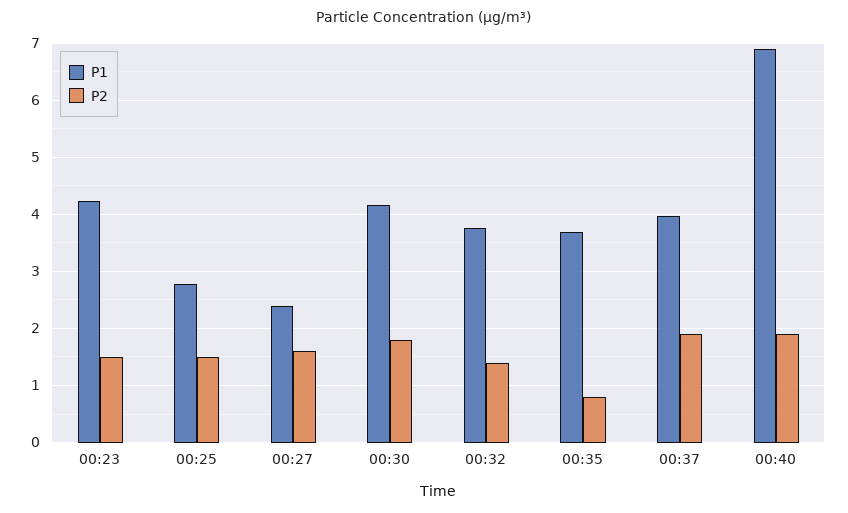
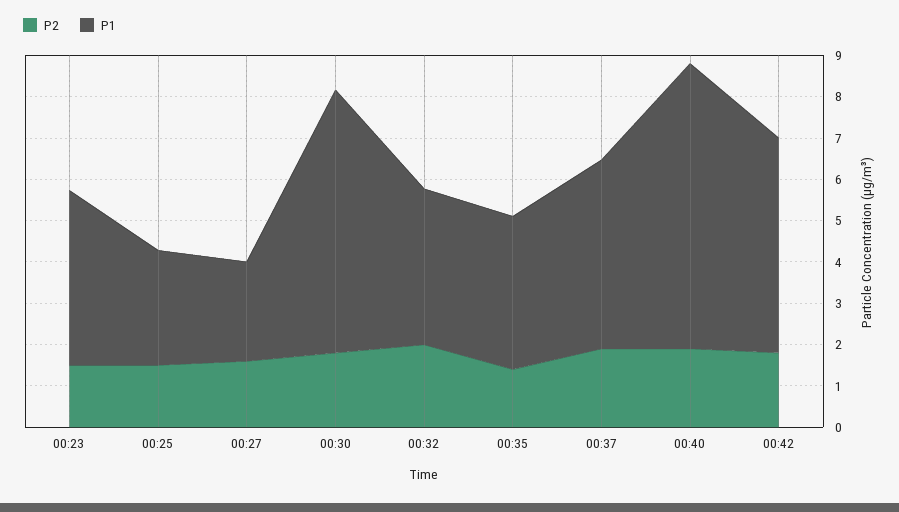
P1, 00:30: 4.2 -> 6.4
P2, 00:32: 1.4 -> 2
P2, 00:35: 0.8 -> 1.4
P1, 00:37: 4 -> 4.6
P2, 00:42: none -> 1.8
P1, 00:42: none -> 5.2

